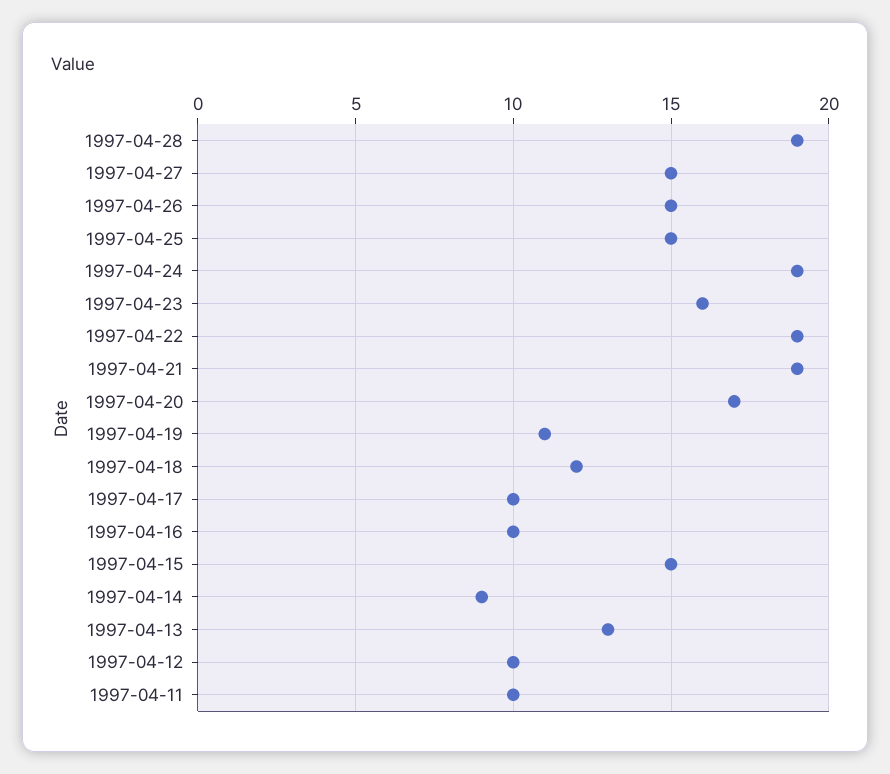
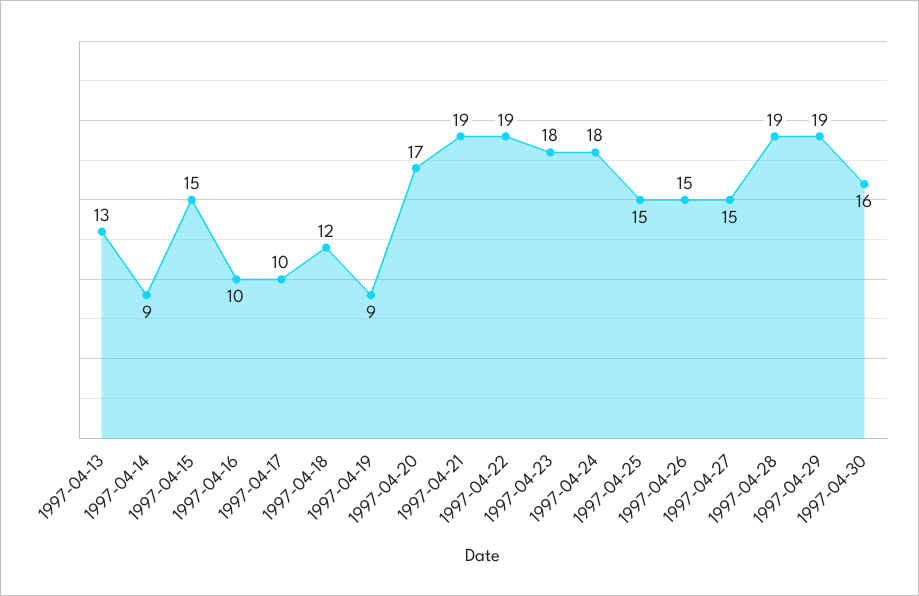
1997-04-24: 19 -> 18
1997-04-23: 16 -> 18
1997-04-19: 11 -> 9
1997-04-12: 10 -> none
1997-04-11: 10 -> none
1997-04-29: none -> 19
1997-04-30: none -> 16

